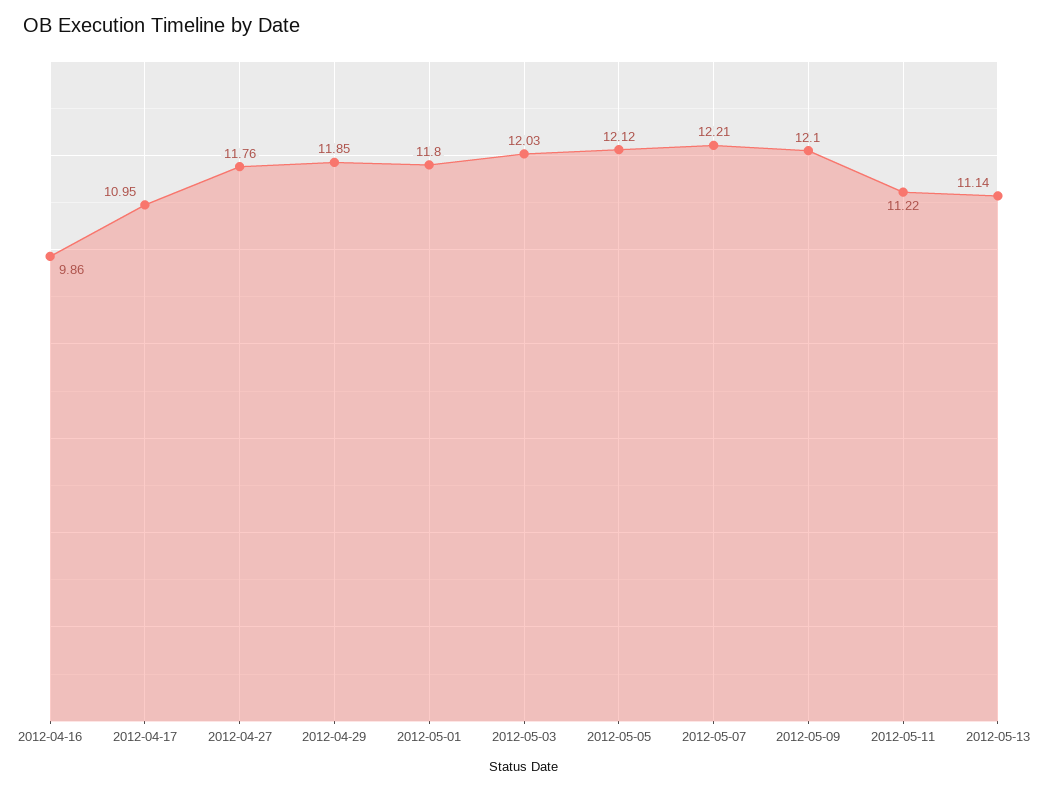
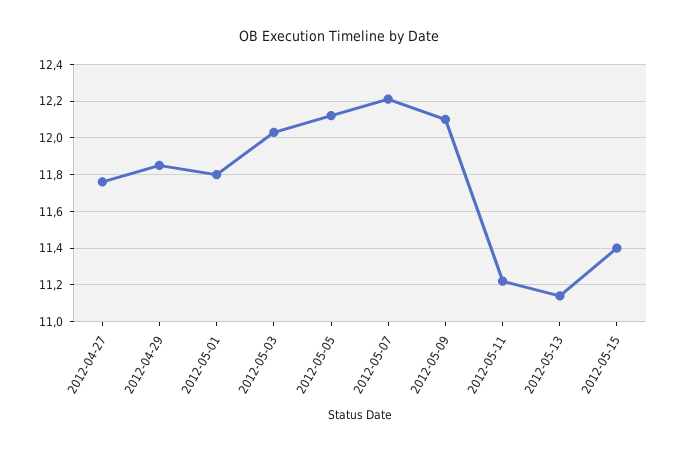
2012-04-16: 9.86 -> none
2012-04-17: 10.95 -> none
2012-05-15: none -> 11.4

